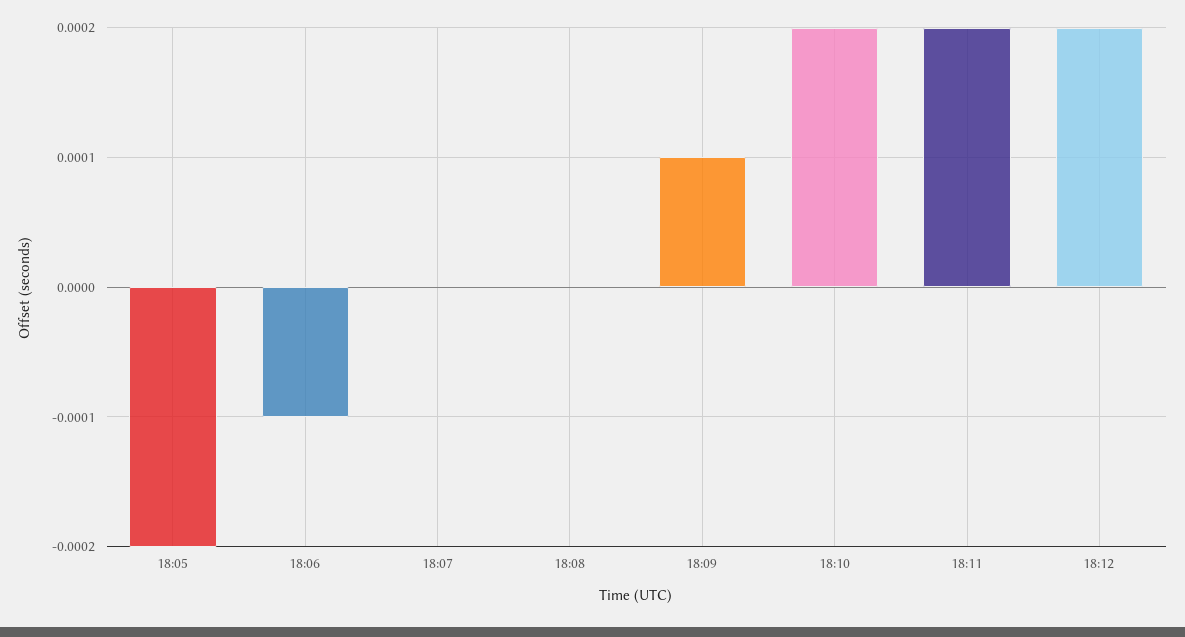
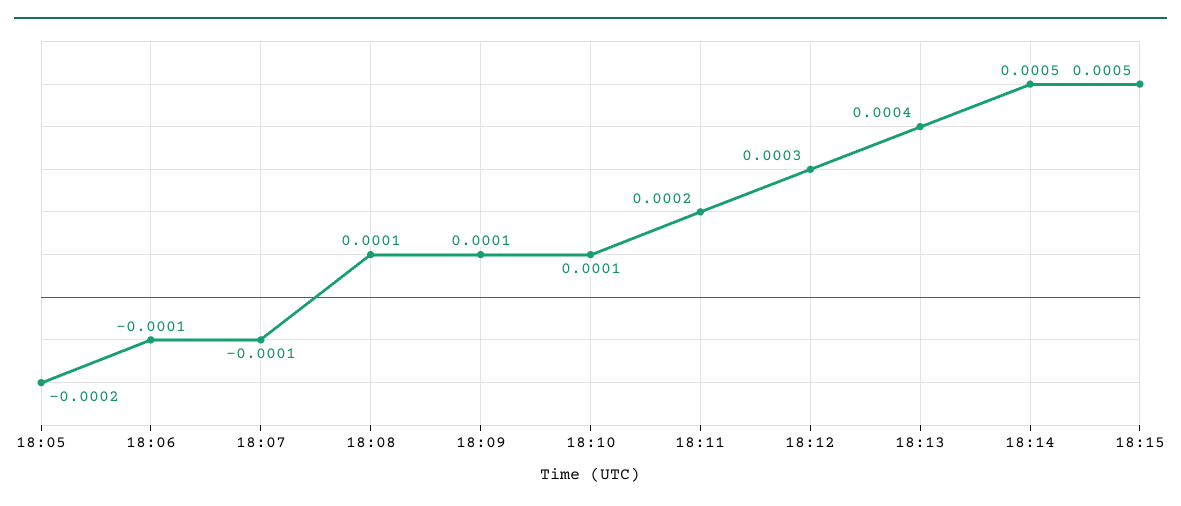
18:07: 0 -> -0.0001
18:08: 0 -> 0.0001
18:10: 0.0002 -> 0.0001
18:12: 0.0002 -> 0.0003
18:13: none -> 0.0004
18:14: none -> 0.0005
18:15: none -> 0.0005

